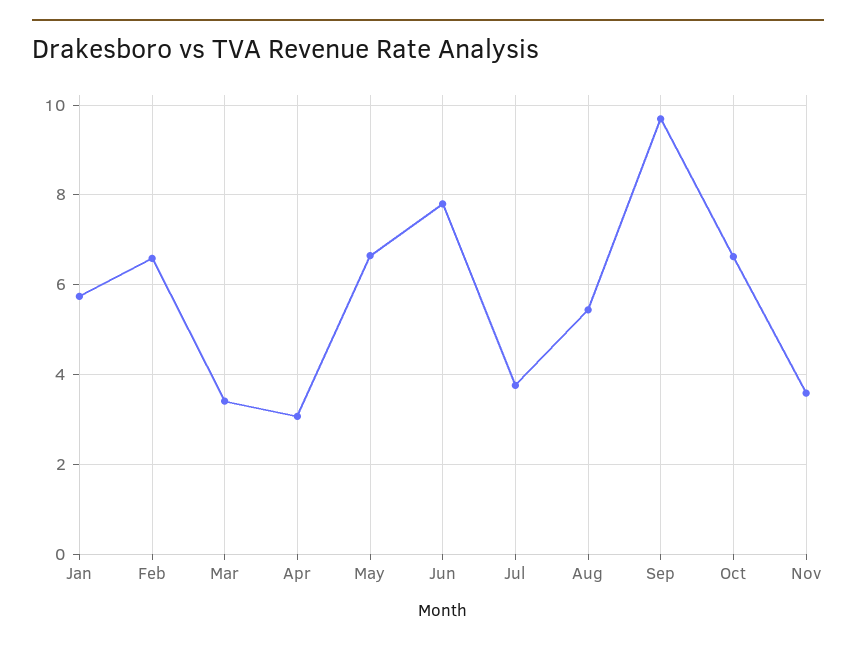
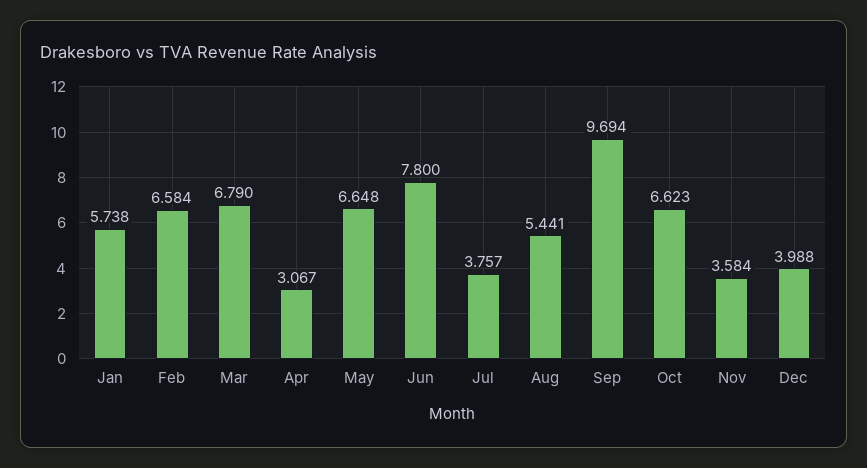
Mar: 3.4 -> 6.79
Dec: none -> 3.988

